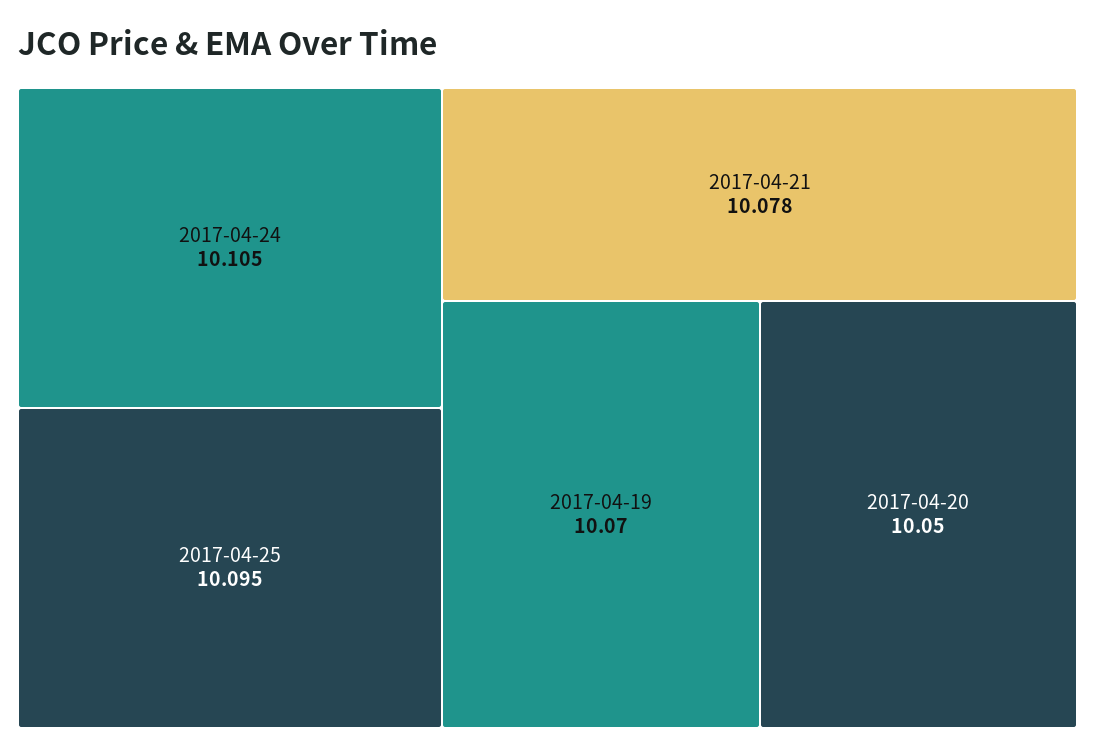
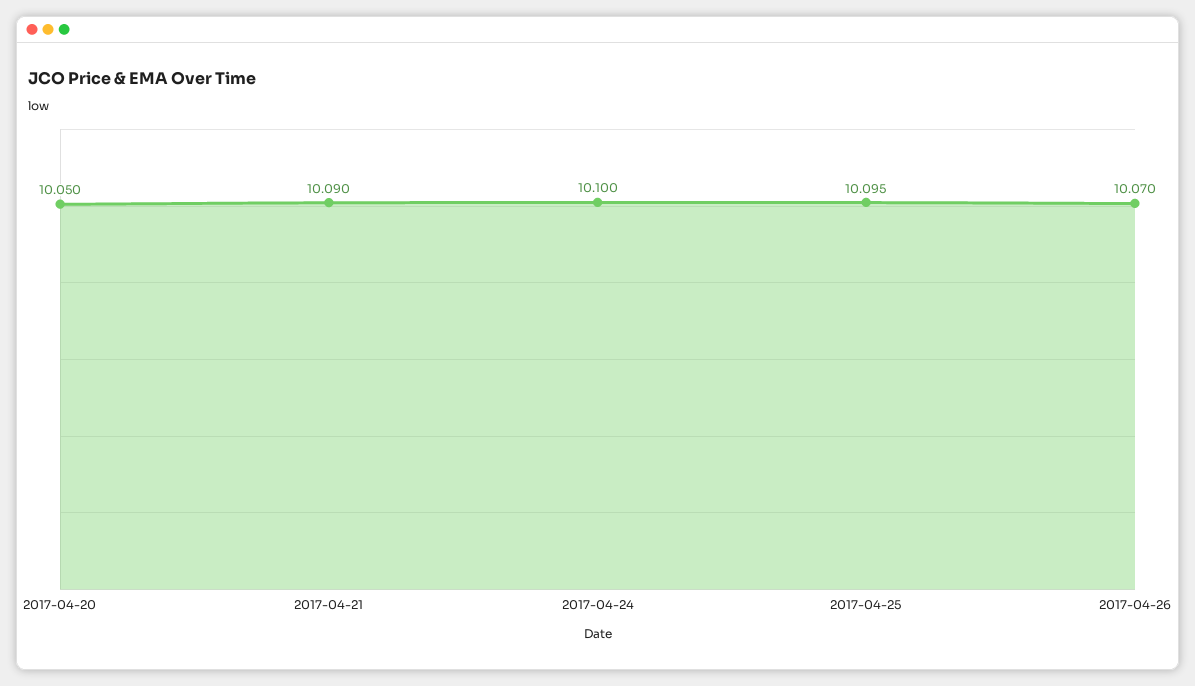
2017-04-24: 10.105 -> 10.1
2017-04-21: 10.078 -> 10.09
2017-04-19: 10.07 -> none
2017-04-26: none -> 10.07

